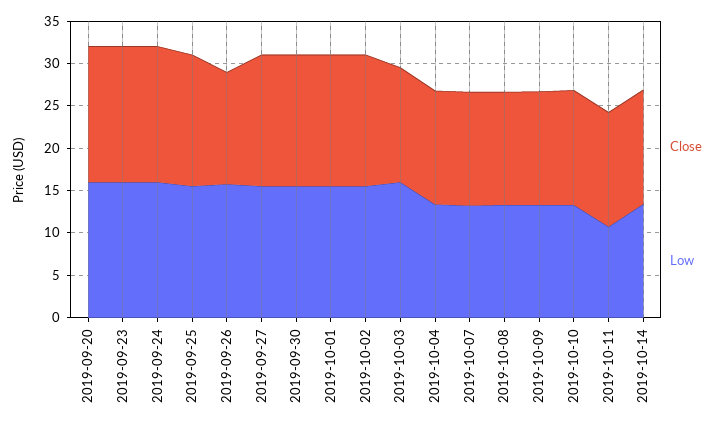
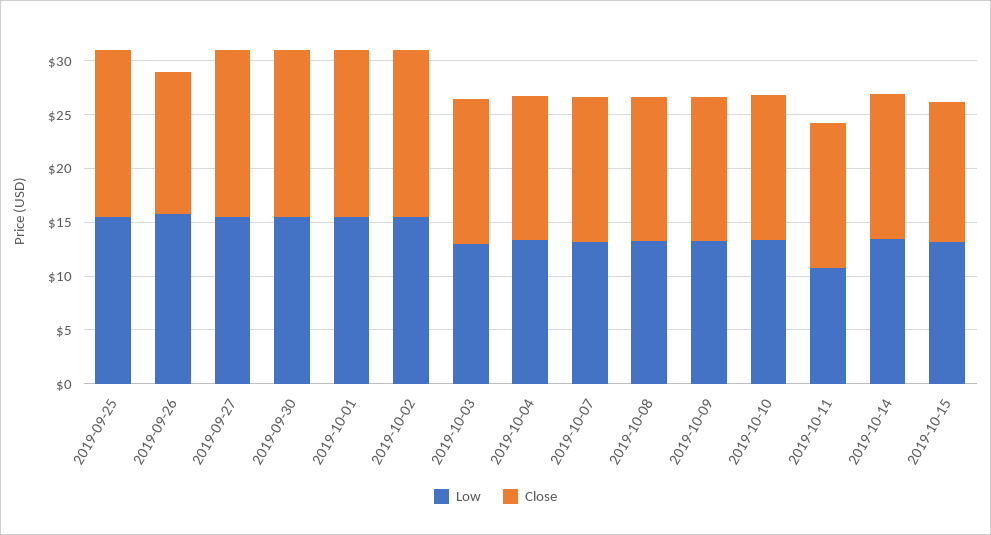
Close, 2019-09-20: 16 -> none
Low, 2019-09-20: 16 -> none
Close, 2019-09-23: 16 -> none
Low, 2019-09-23: 16 -> none
Close, 2019-09-24: 16 -> none
Low, 2019-09-24: 16 -> none
Low, 2019-10-03: 16 -> 13
Low, 2019-10-15: none -> 13
Close, 2019-10-15: none -> 13

